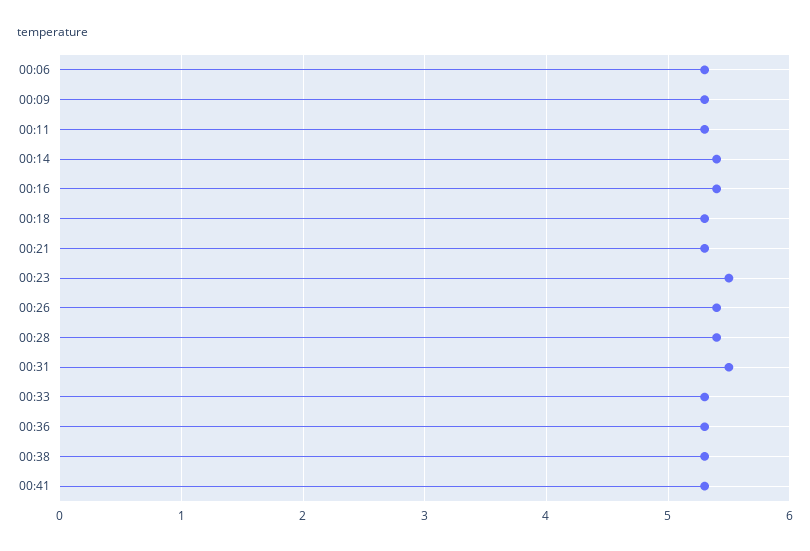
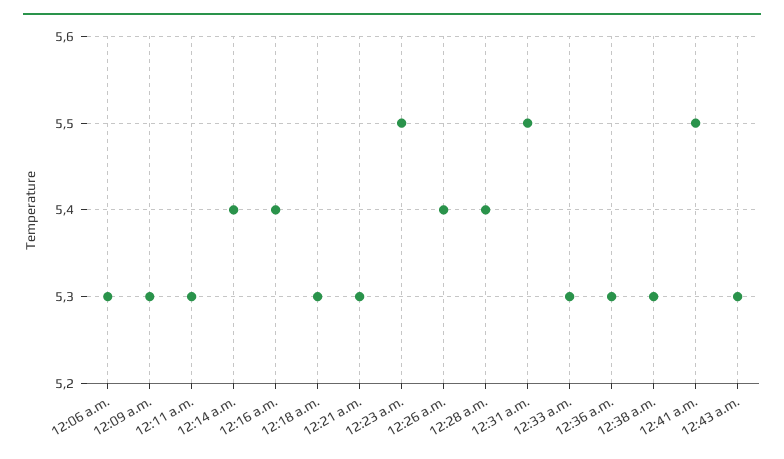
00:41: 5.3 -> 5.5
12:43 a.m.: none -> 5.3

